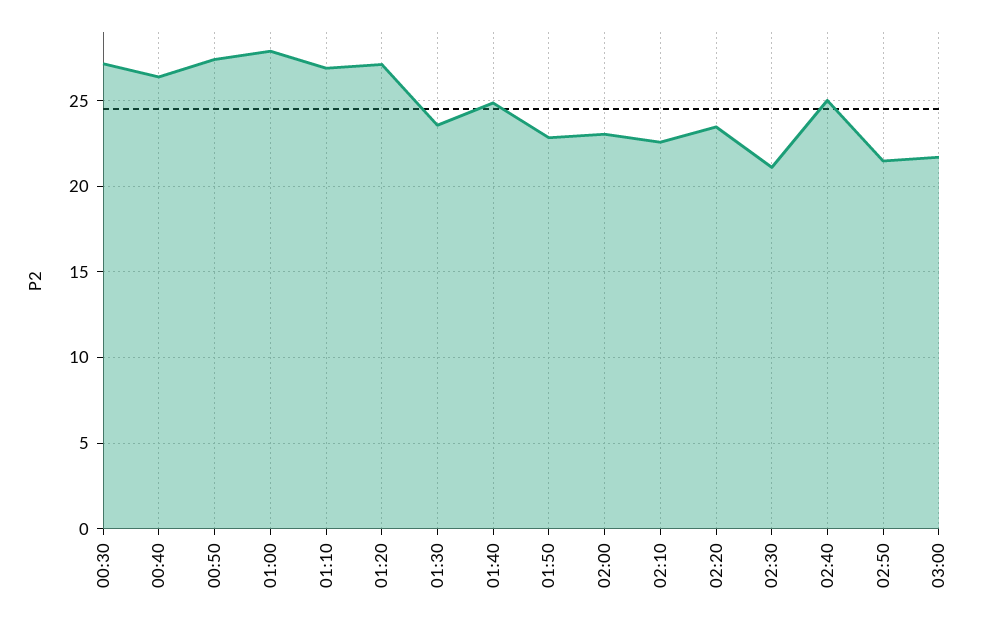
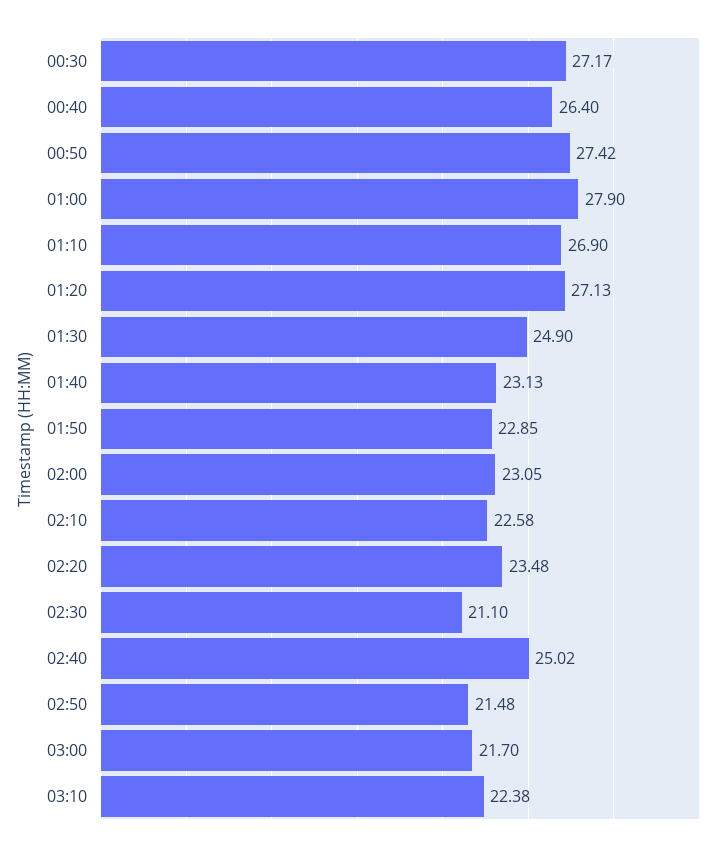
01:30: 23.5 -> 24.9
01:40: 25 -> 23.13
03:10: none -> 22.38

